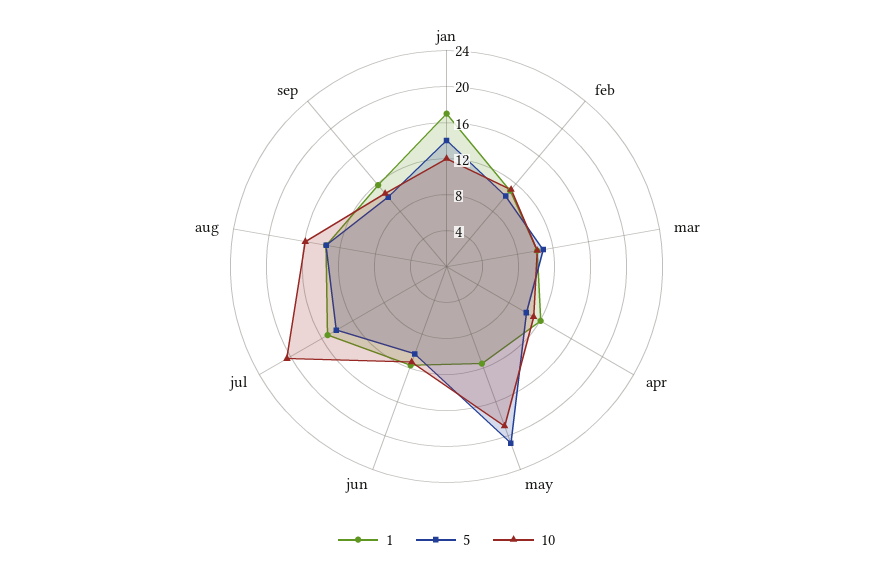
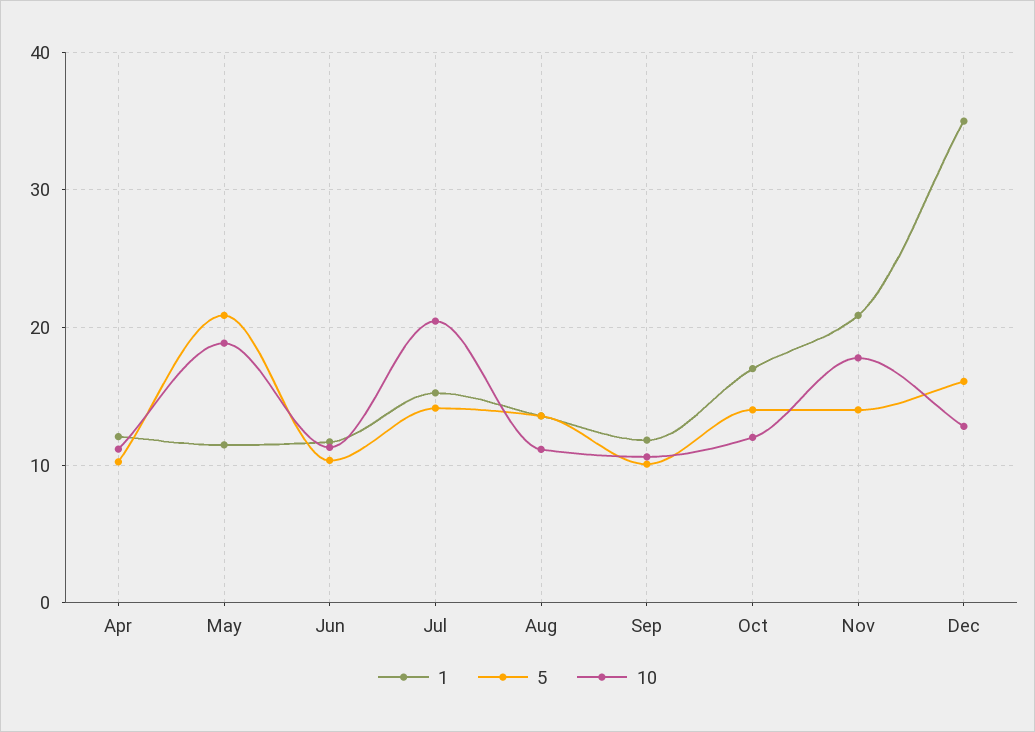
1, jan: 17 -> none
5, jan: 14 -> none
10, jan: 12 -> none
1, feb: 11 -> none
5, feb: 10 -> none
10, feb: 11 -> none
1, mar: 10 -> none
5, mar: 11 -> none
10, mar: 10 -> none
10, aug: 16 -> 11
1, Oct: none -> 17
5, Oct: none -> 14
10, Oct: none -> 12
1, Nov: none -> 21
5, Nov: none -> 14
10, Nov: none -> 18
1, Dec: none -> 35
5, Dec: none -> 16
10, Dec: none -> 13

